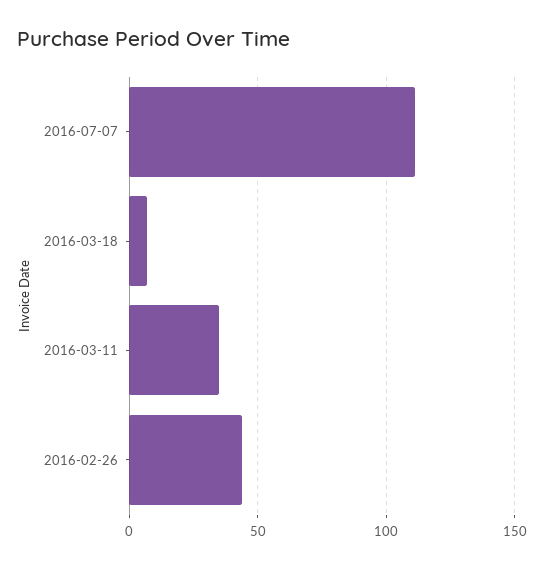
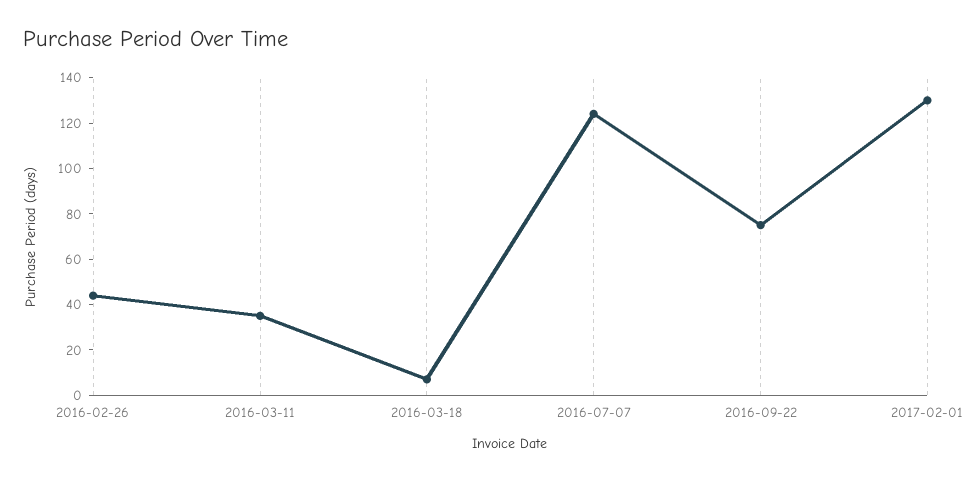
2016-07-07: 110 -> 125
2016-09-22: none -> 75
2017-02-01: none -> 130

